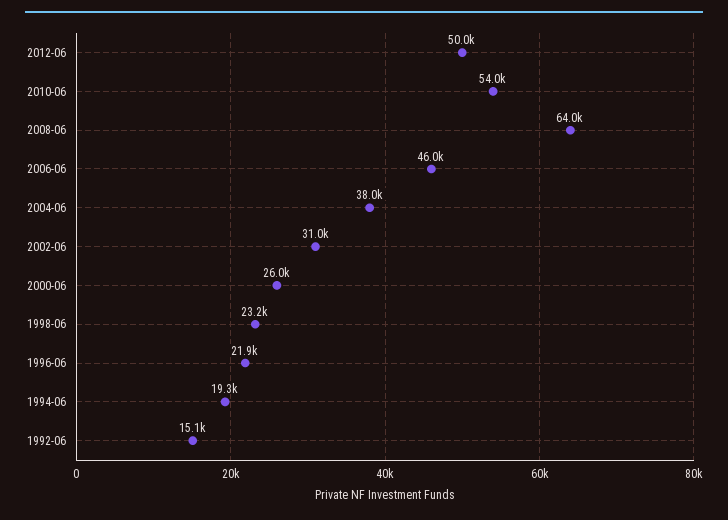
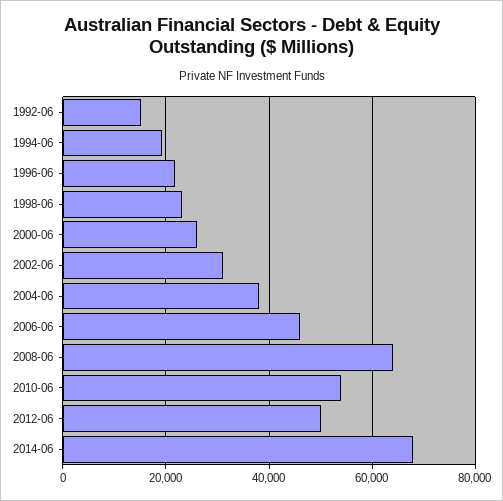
2014-06: none -> 68000

